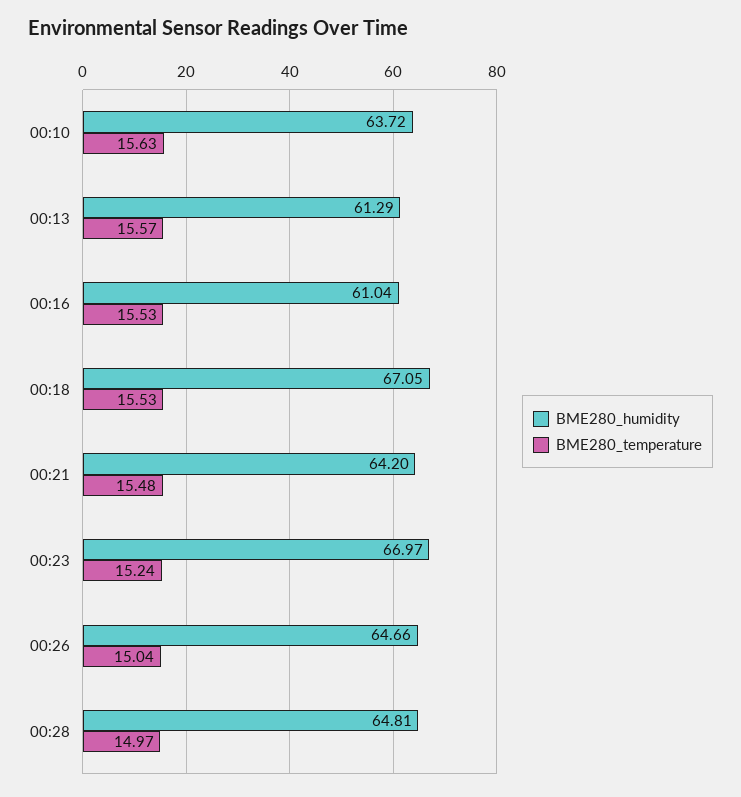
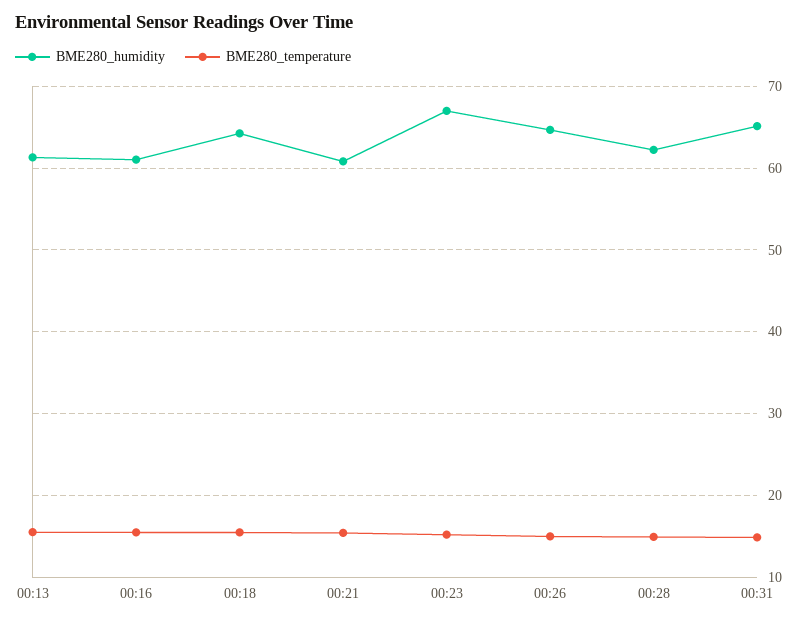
BME280_humidity, 00:10: 63.72 -> none
BME280_temperature, 00:10: 15.63 -> none
BME280_humidity, 00:18: 67.05 -> 64
BME280_humidity, 00:21: 64.2 -> 61
BME280_humidity, 00:28: 64.81 -> 62
BME280_humidity, 00:31: none -> 65
BME280_temperature, 00:31: none -> 15

